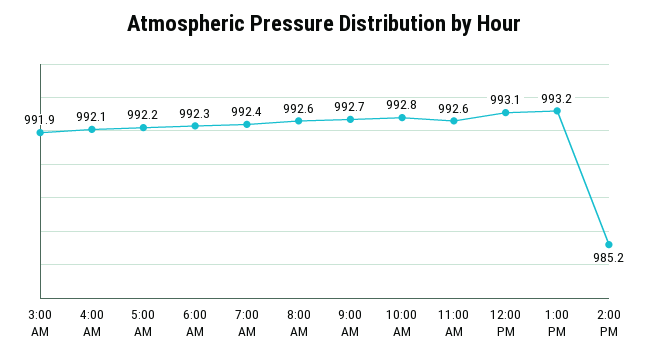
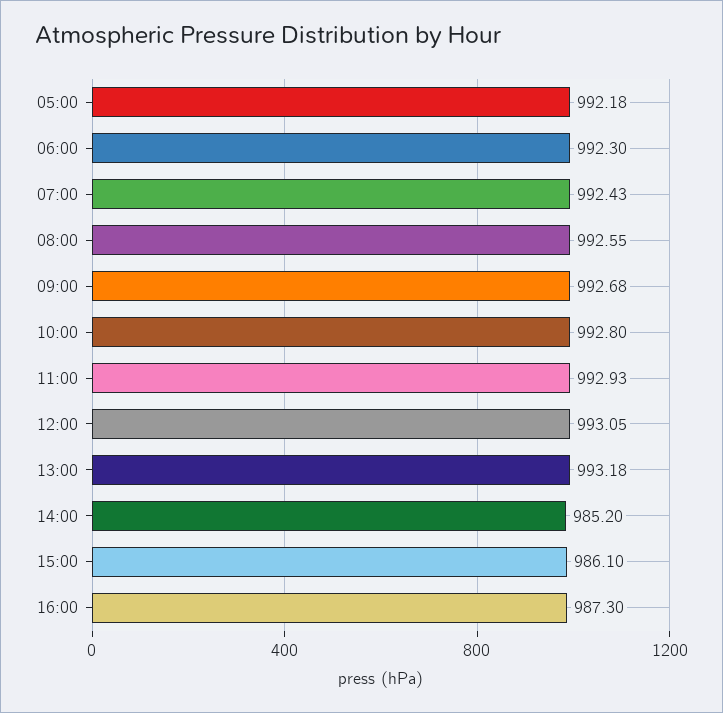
3:00 AM: 991.9 -> none
4:00 AM: 992.1 -> none
11:00 AM: 992.6 -> 992.93
15:00: none -> 986.1
16:00: none -> 987.3

